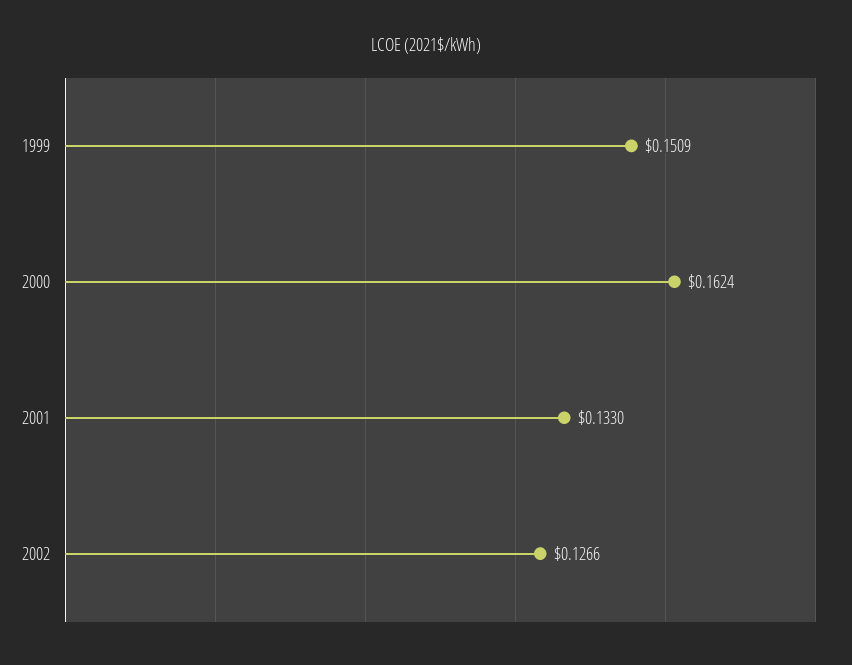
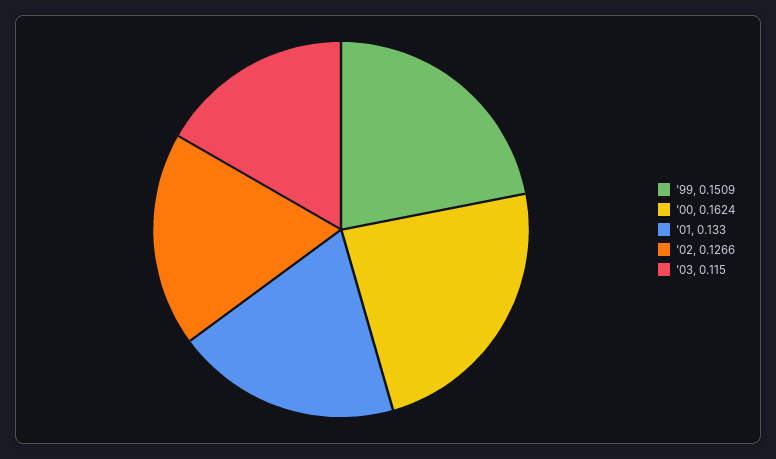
'03: none -> 0.115

